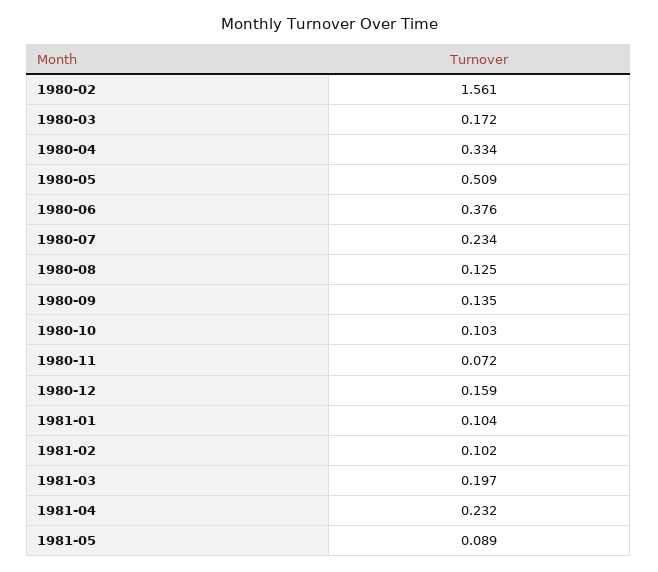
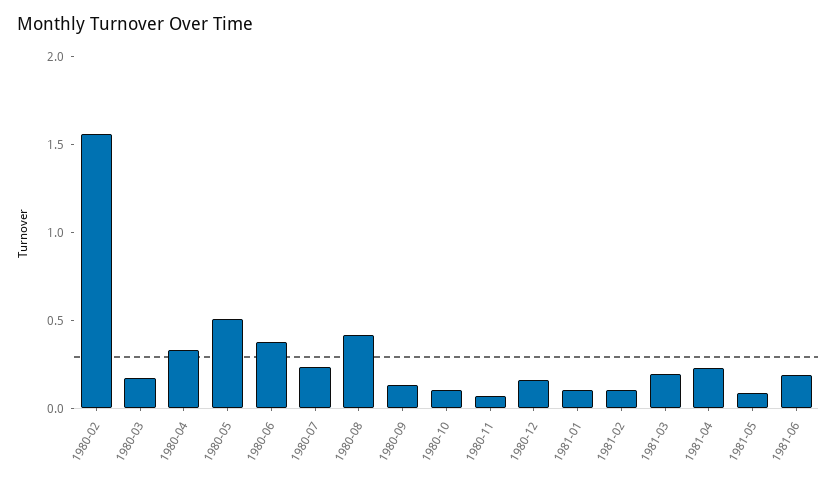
1980-08: 0.125 -> 0.4
1981-06: none -> 0.2

